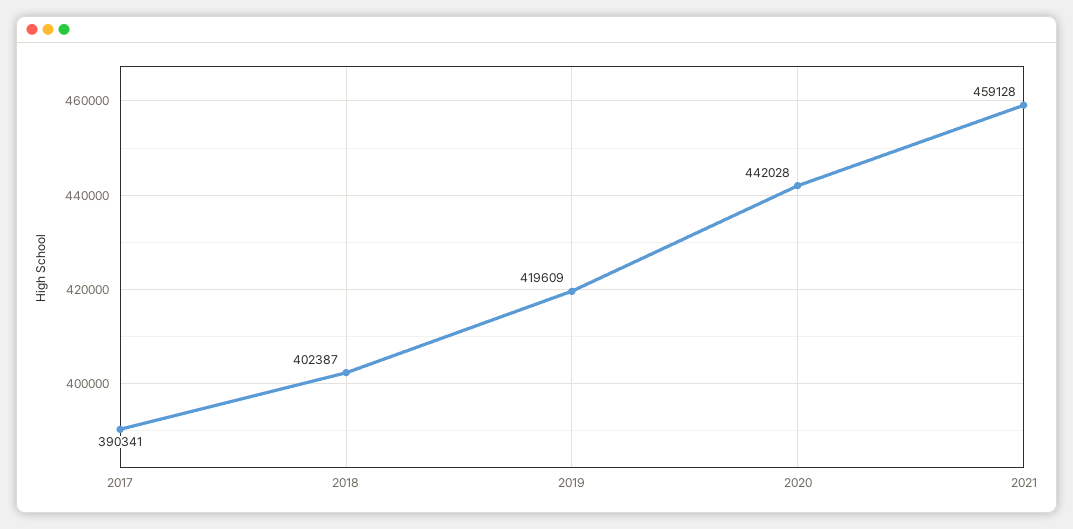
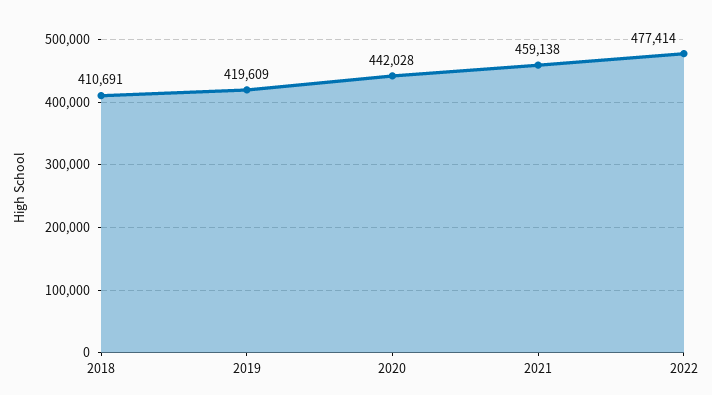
2017: 390341 -> none
2018: 402387 -> 410691
2021: 459128 -> 459138
2022: none -> 477414

